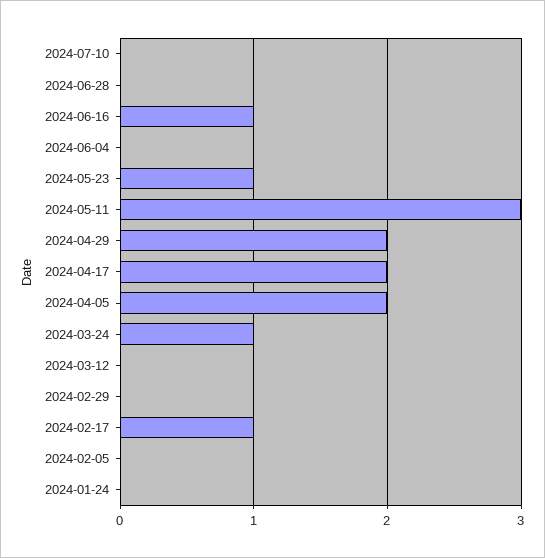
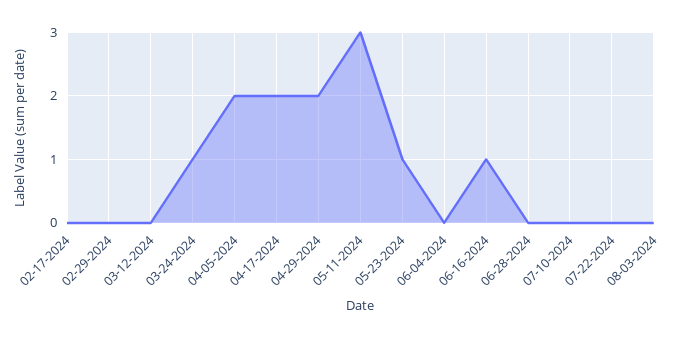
2024-02-17: 1 -> 0
2024-02-05: 0 -> none
2024-01-24: 0 -> none
07-22-2024: none -> 0
08-03-2024: none -> 0

